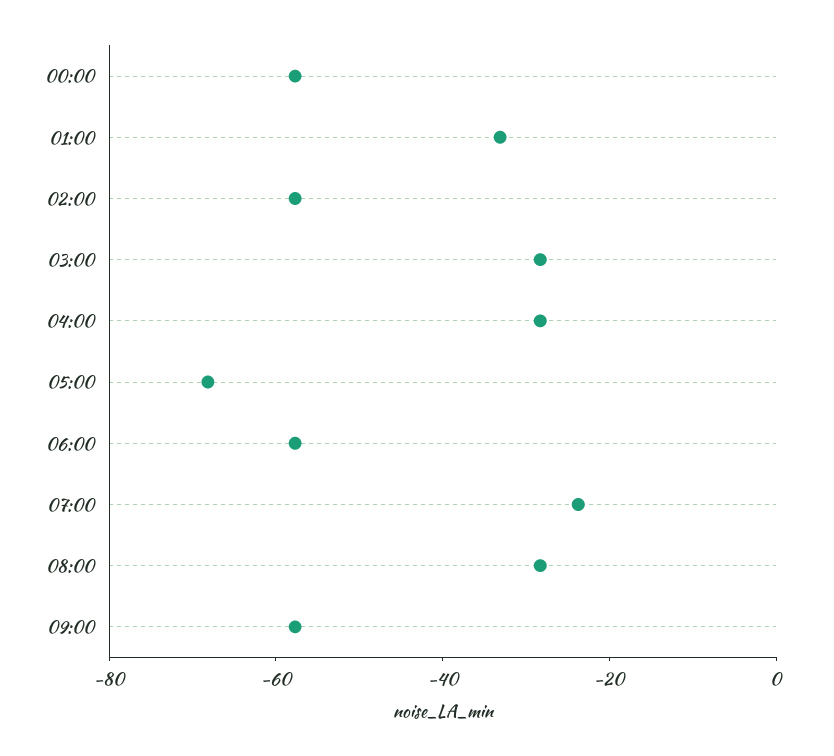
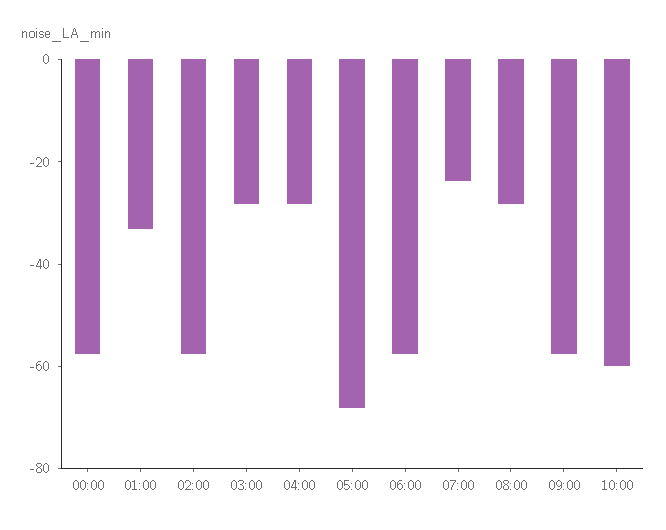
10:00: none -> -60

